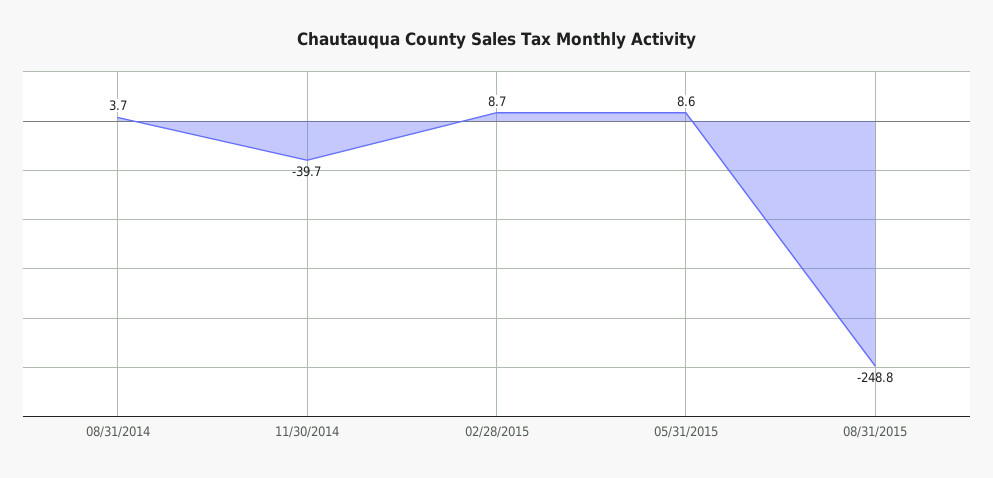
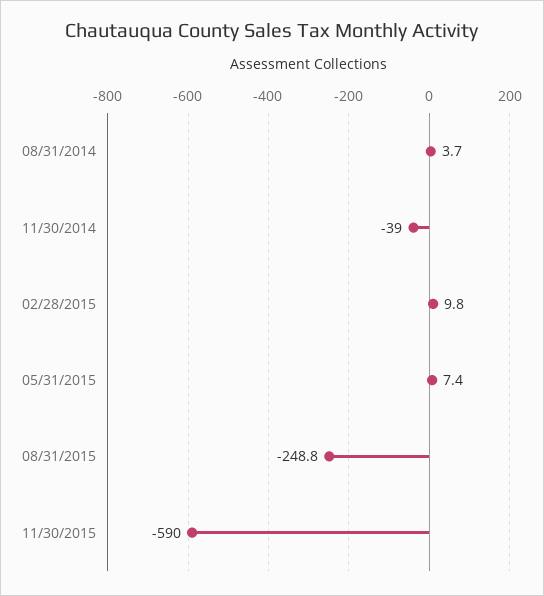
11/30/2014: -39.7 -> -39
02/28/2015: 8.7 -> 9.8
05/31/2015: 8.6 -> 7.4
11/30/2015: none -> -590

